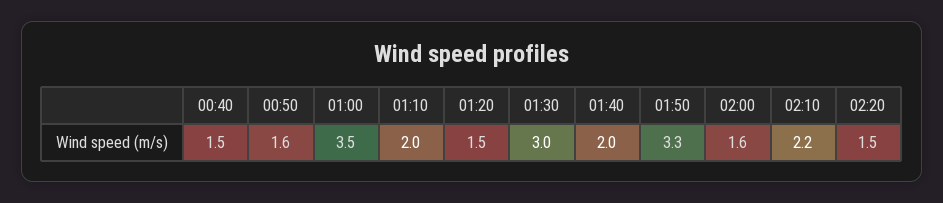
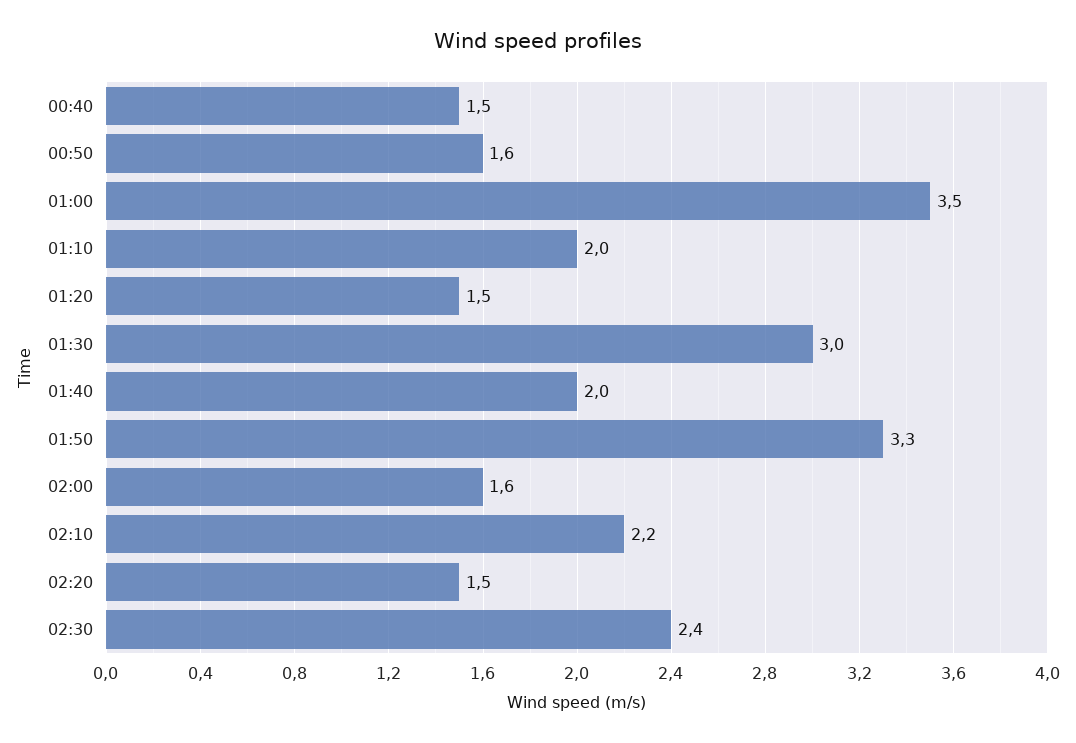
02:30: none -> 2.4

